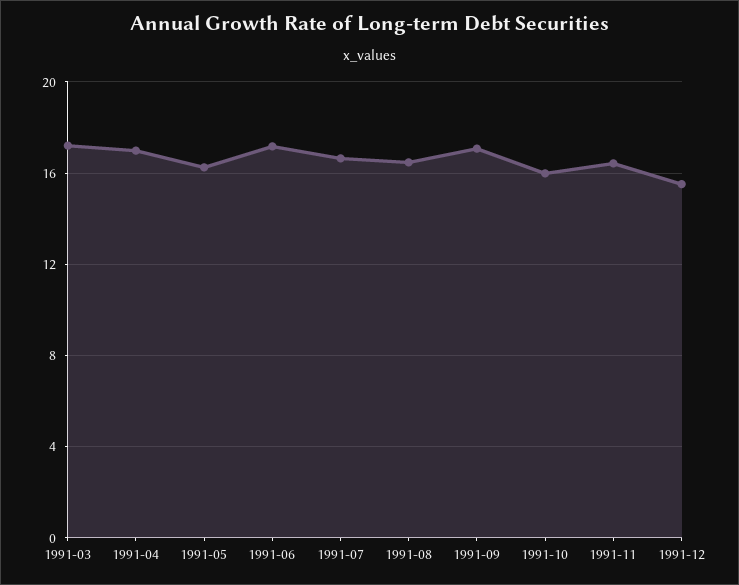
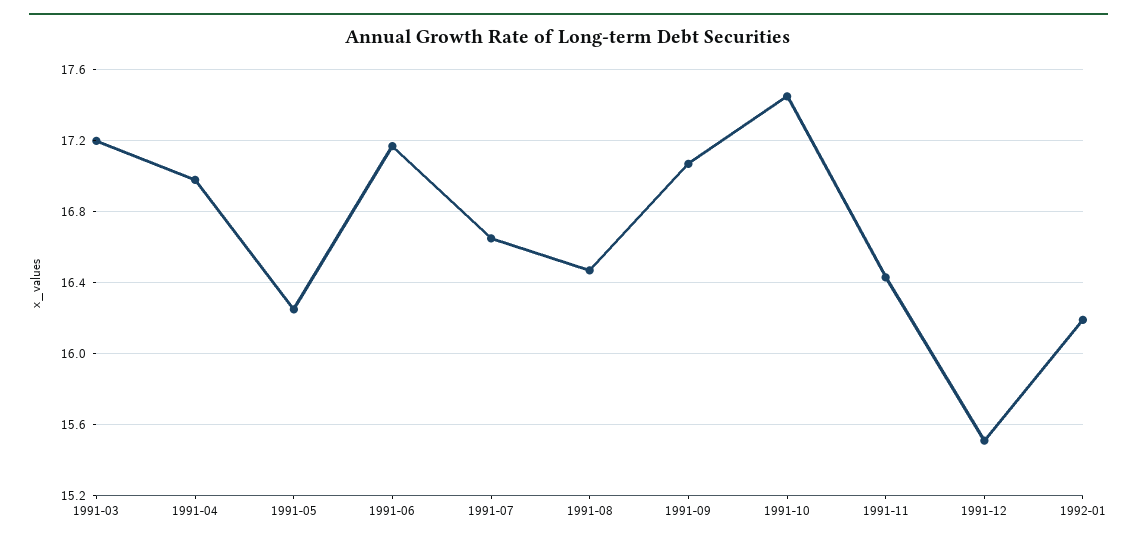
1991-10: 16 -> 17.45
1992-01: none -> 16.2

